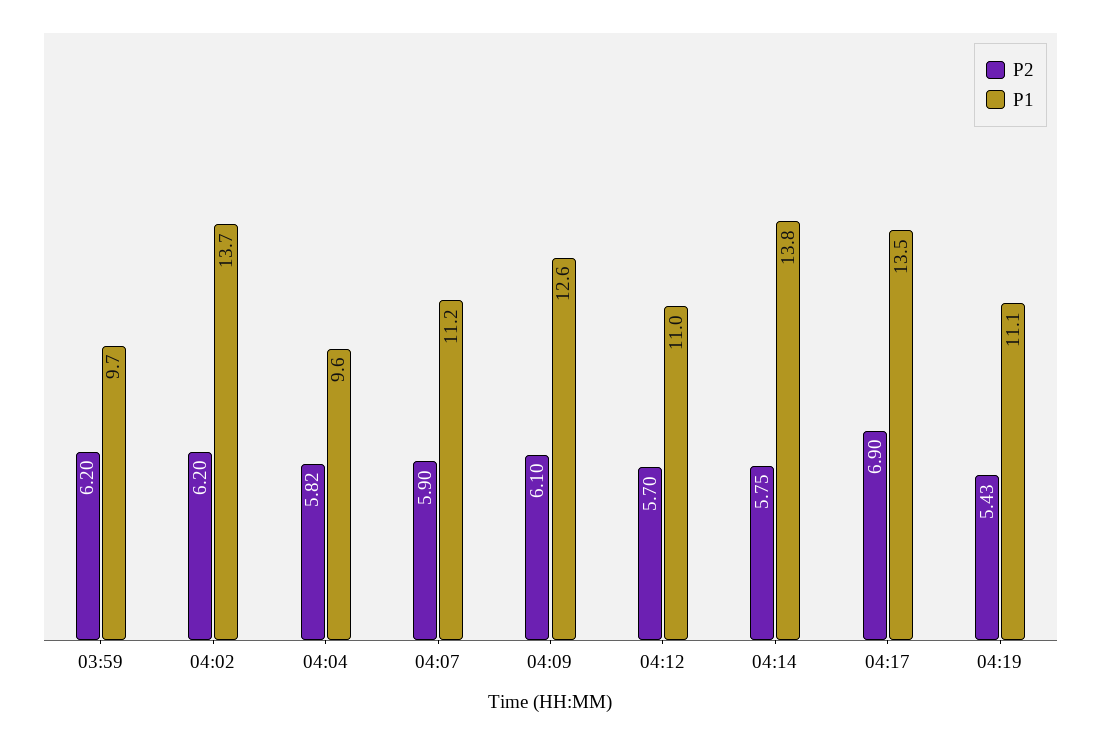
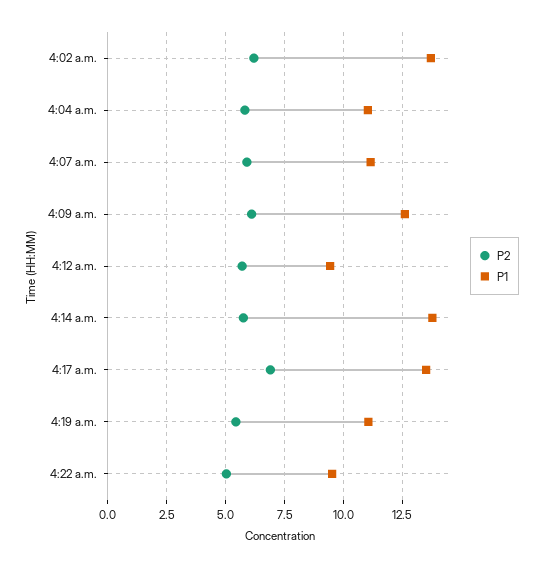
P2, 03:59: 6.2 -> none
P1, 03:59: 9.7 -> none
P1, 04:04: 9.6 -> 11
P1, 04:12: 11 -> 9.5
P2, 4:22 a.m.: none -> 5
P1, 4:22 a.m.: none -> 9.5

